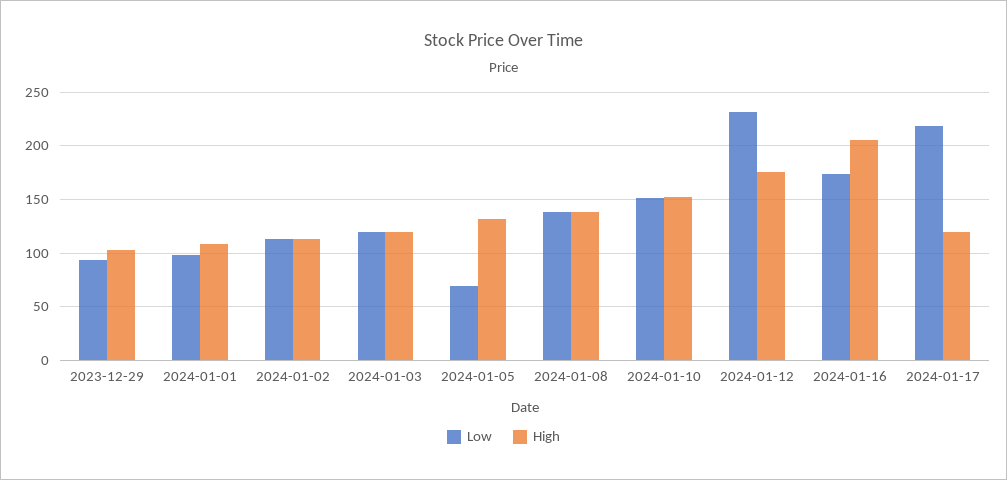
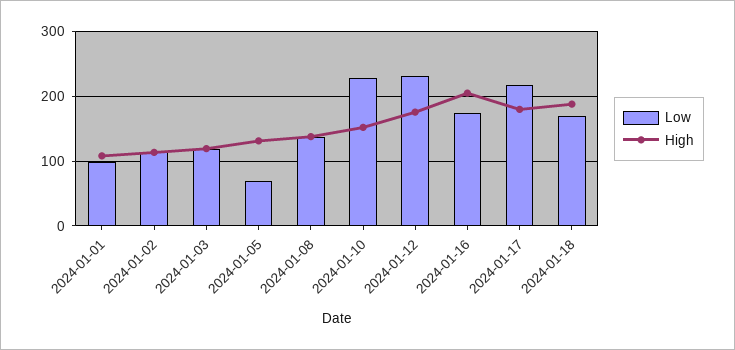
Low, 2023-12-29: 90 -> none
High, 2023-12-29: 100 -> none
Low, 2024-01-10: 150 -> 230
High, 2024-01-17: 120 -> 180
Low, 2024-01-18: none -> 170
High, 2024-01-18: none -> 190

